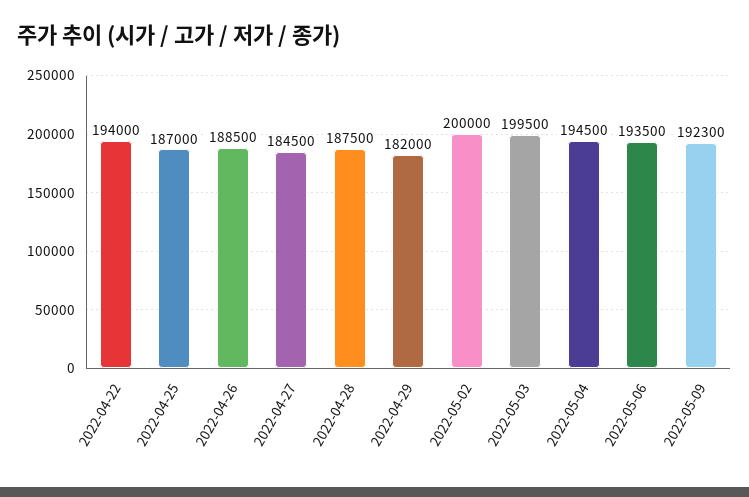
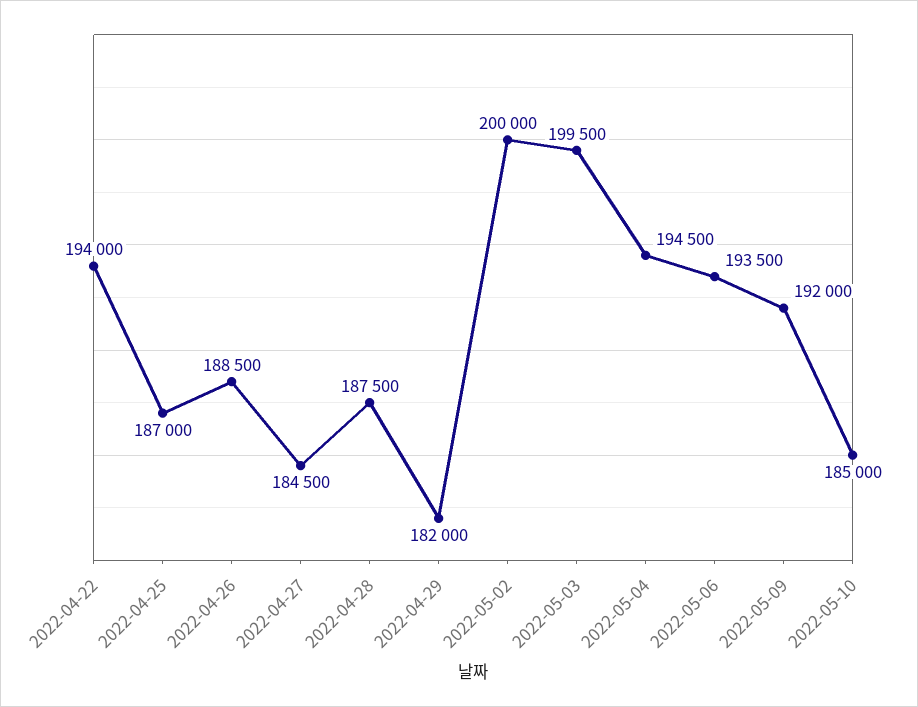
2022-05-09: 192300 -> 192000
2022-05-10: none -> 185000

